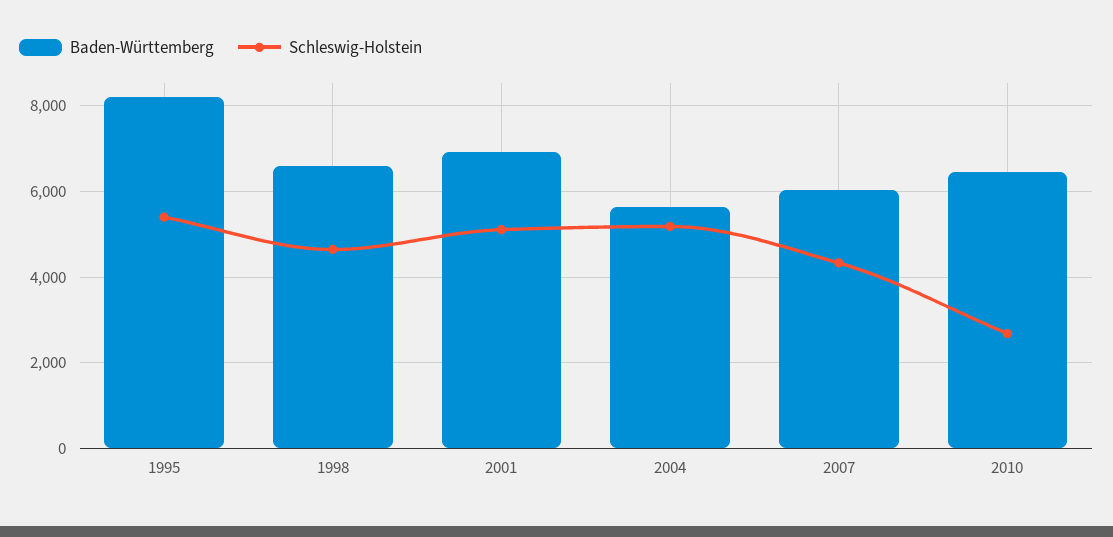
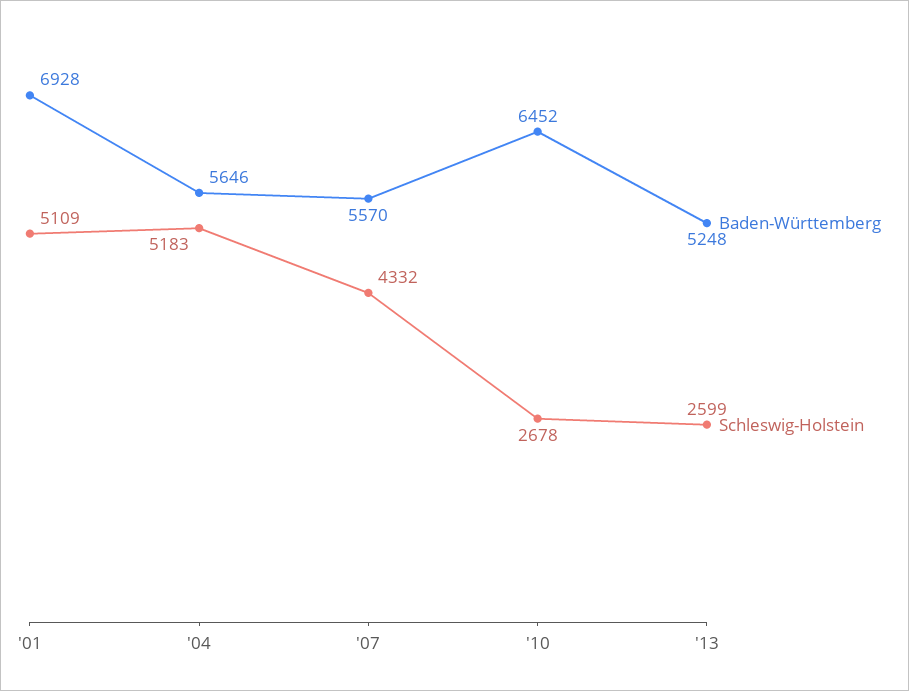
Baden-Württemberg, 1995: 8200 -> none
Schleswig-Holstein, 1995: 5400 -> none
Baden-Württemberg, 1998: 6600 -> none
Schleswig-Holstein, 1998: 4600 -> none
Baden-Württemberg, 2007: 6000 -> 5570
Baden-Württemberg, '13: none -> 5248
Schleswig-Holstein, '13: none -> 2599

